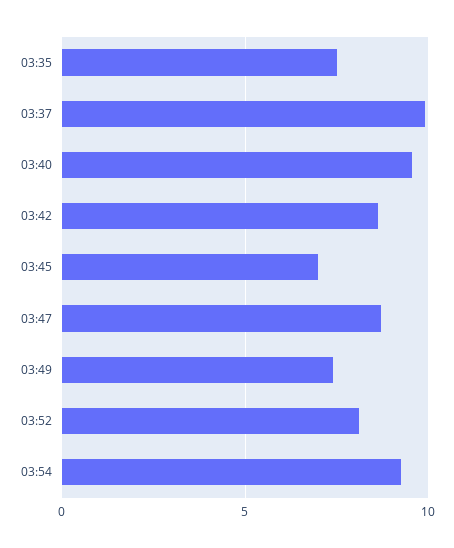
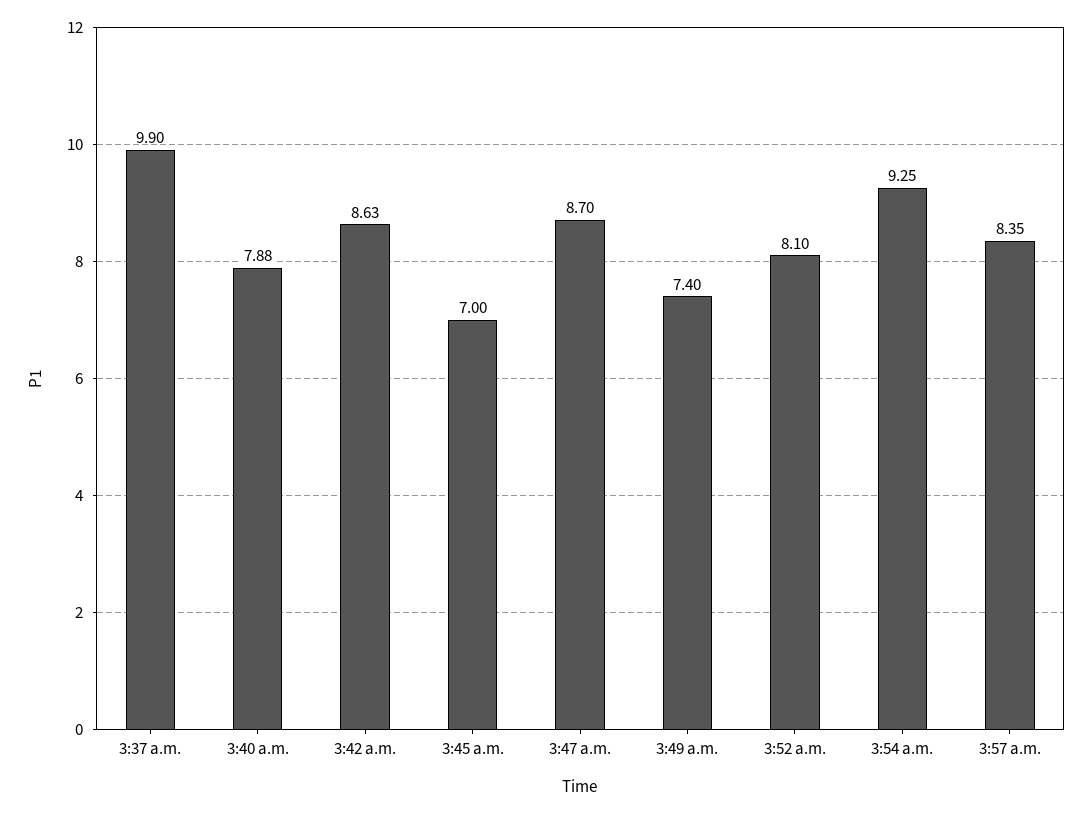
03:35: 7.5 -> none
03:40: 9.5 -> 7.88
3:57 a.m.: none -> 8.35

